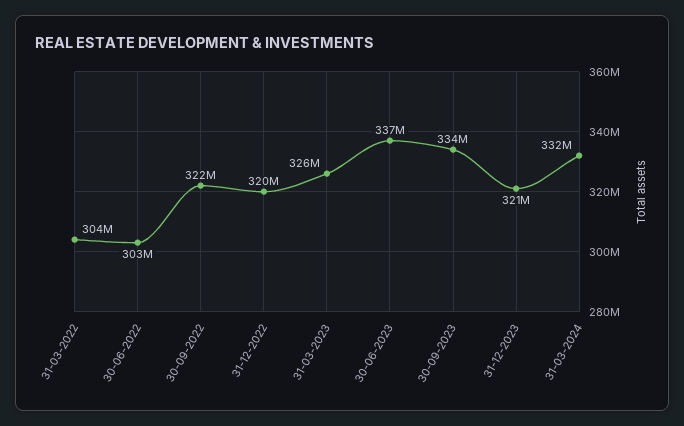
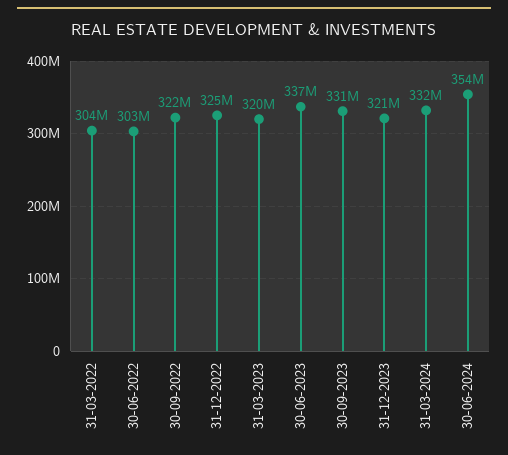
31-12-2022: 320000000 -> 325000000
31-03-2023: 326000000 -> 320000000
30-09-2023: 334000000 -> 331000000
30-06-2024: none -> 354000000

